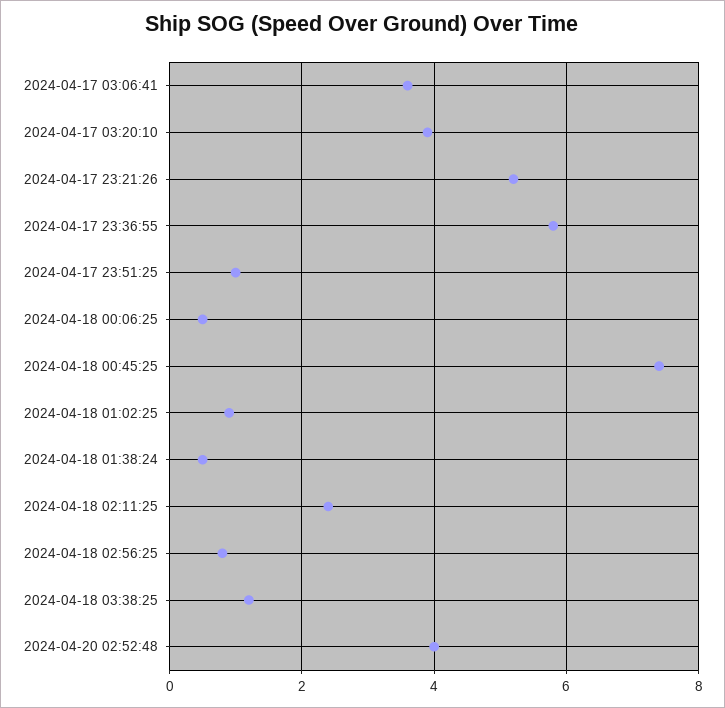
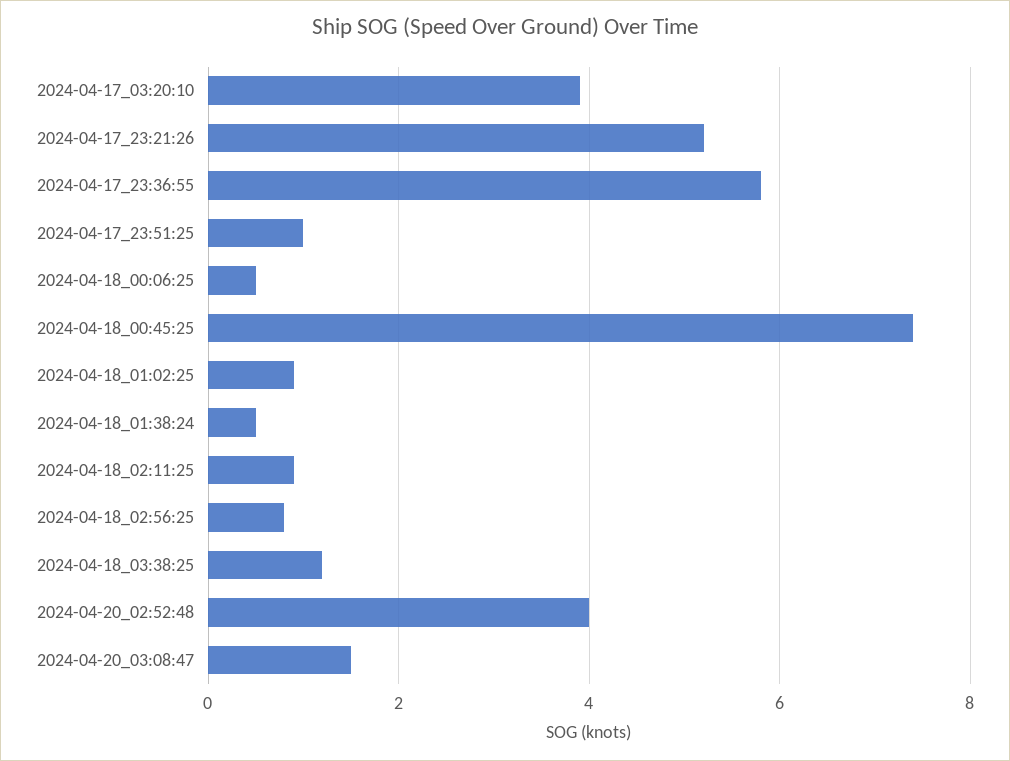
2024-04-17 03:06:41: 3.5 -> none
2024-04-18 02:11:25: 2.5 -> 1
2024-04-20_03:08:47: none -> 1.5

